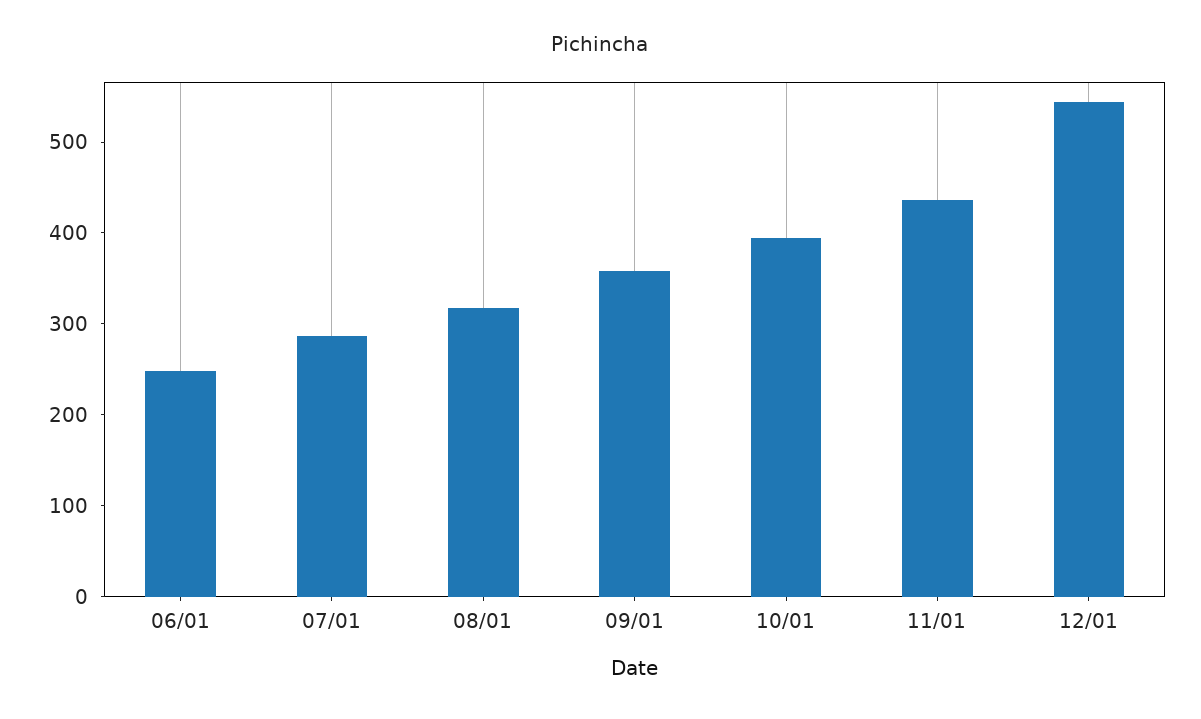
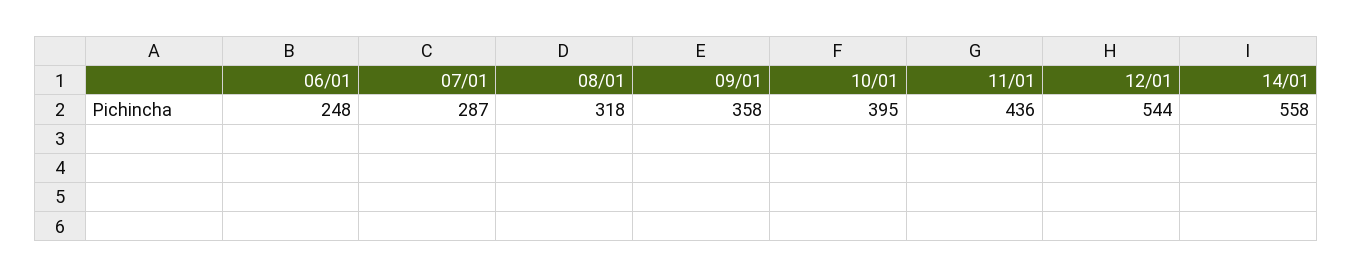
14/01: none -> 558

